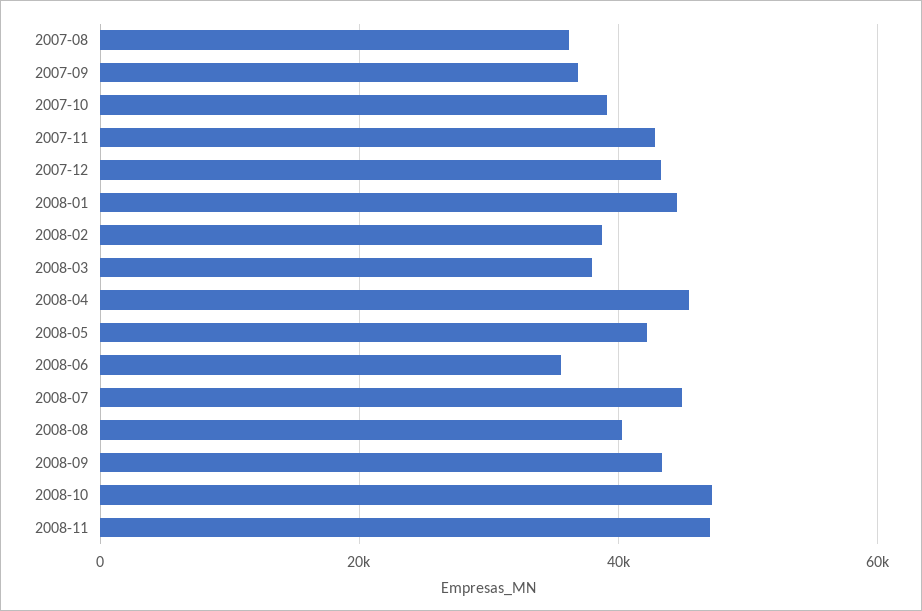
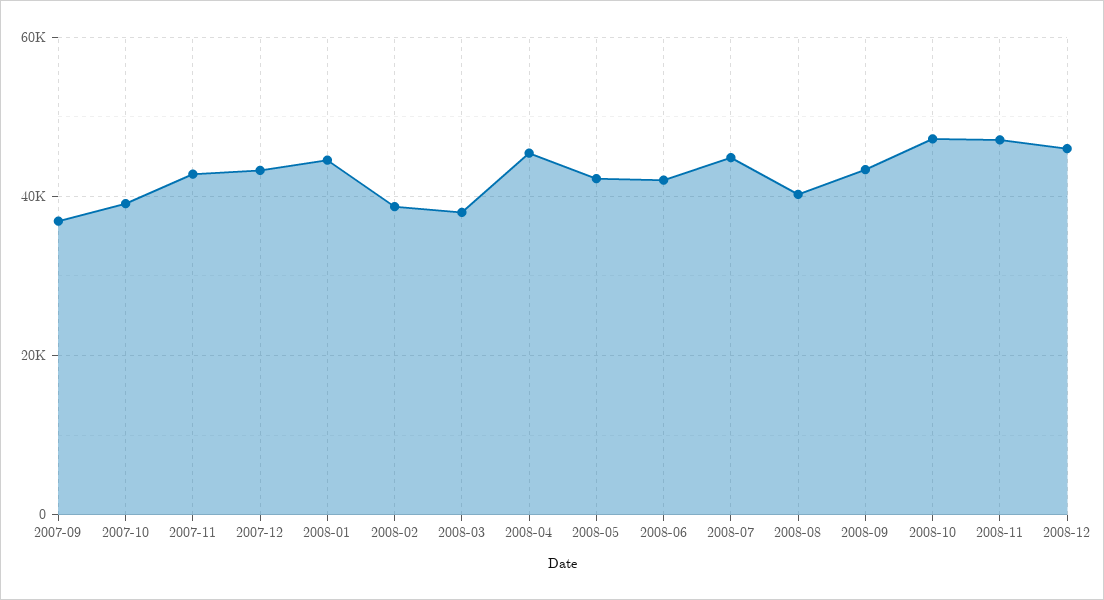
2007-08: 36000 -> none
2008-06: 36000 -> 42000
2008-12: none -> 46000

